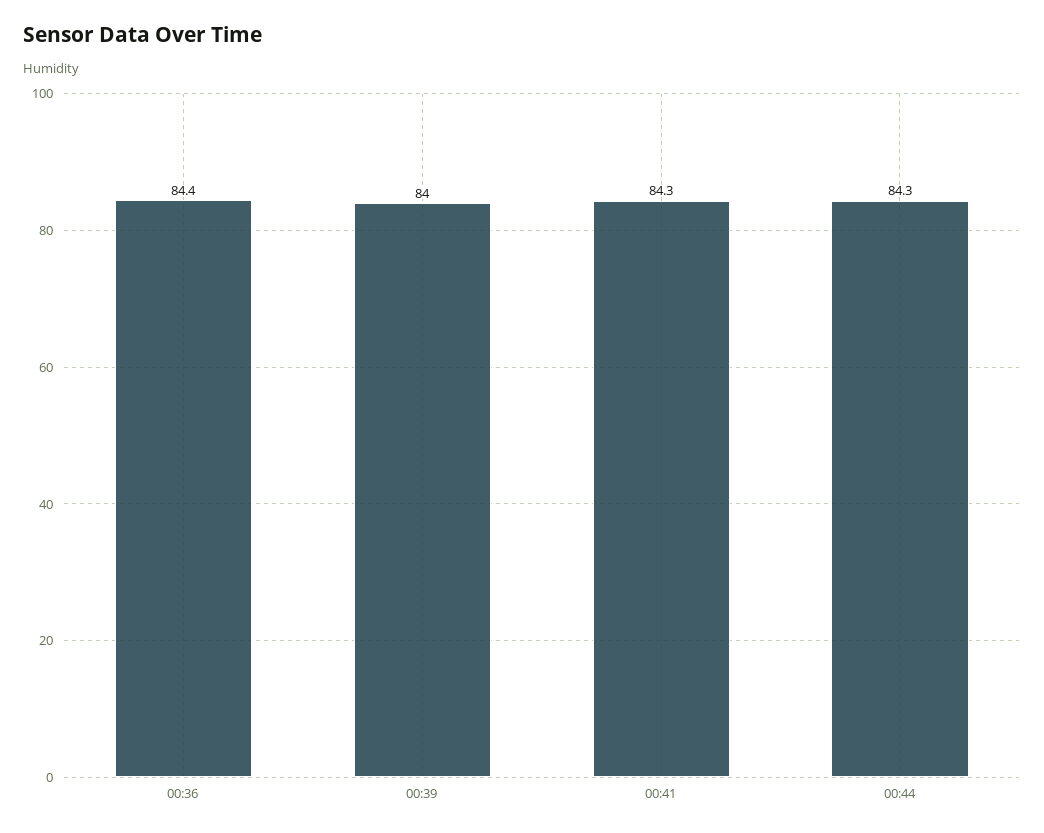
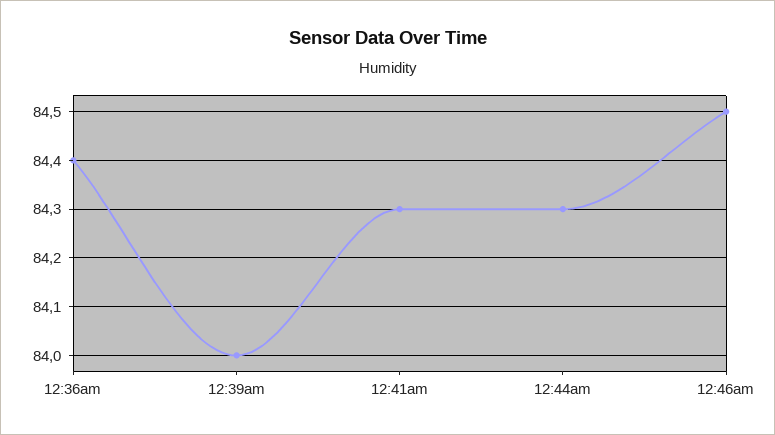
12:46am: none -> 84.5

